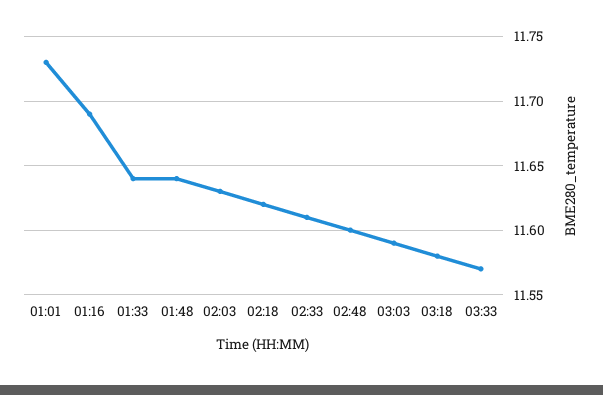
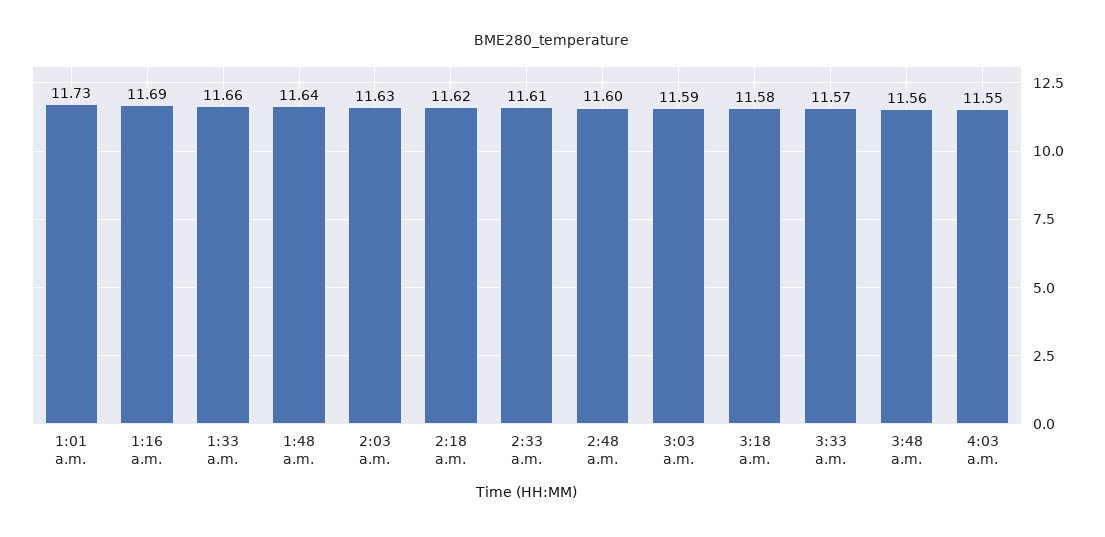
01:33: 11.64 -> 11.66
3:48 a.m.: none -> 11.56
4:03 a.m.: none -> 11.55

